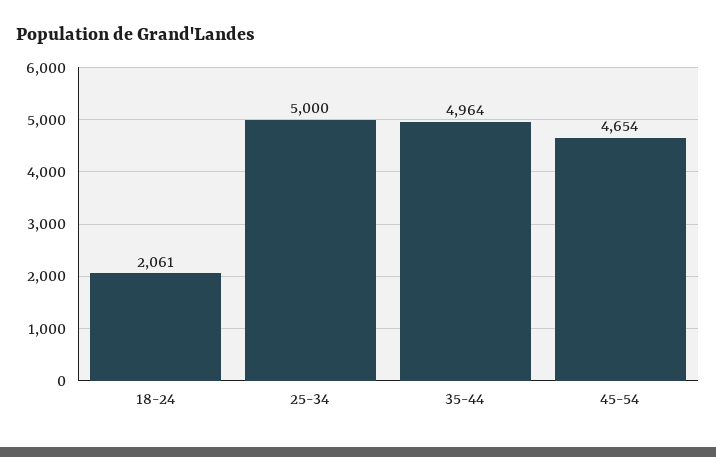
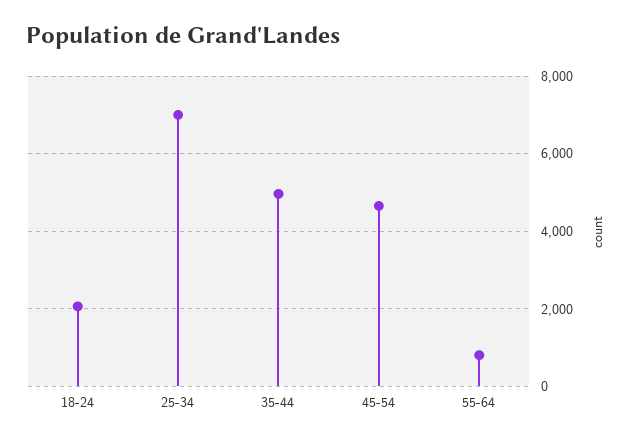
25-34: 5000 -> 7000
55-64: none -> 800

